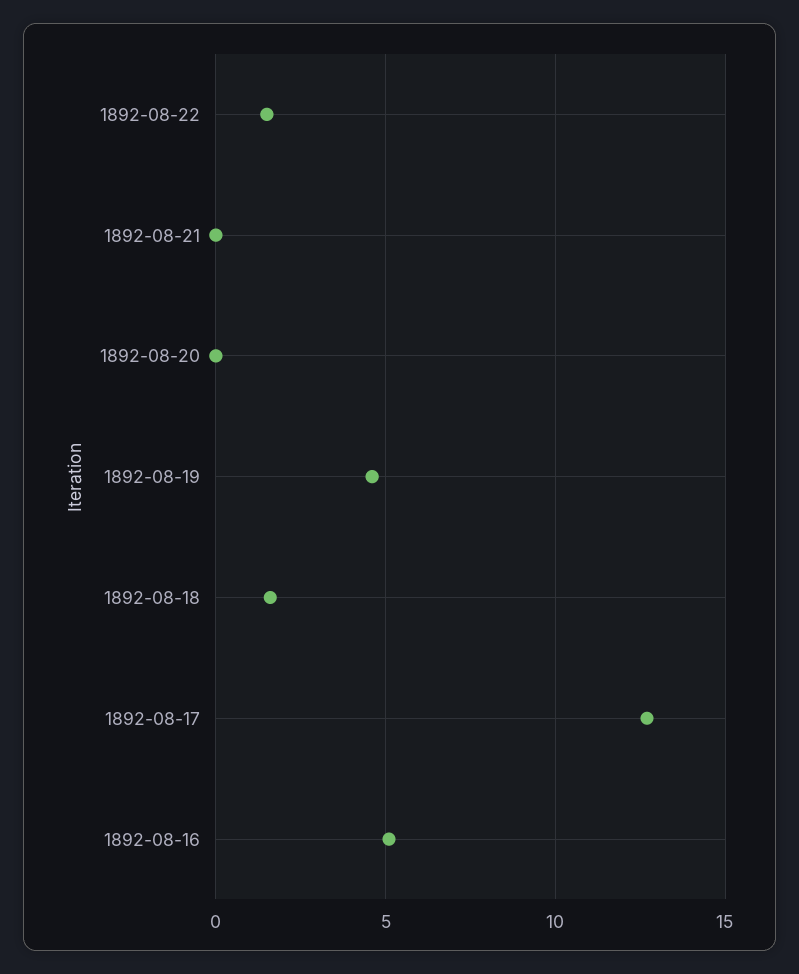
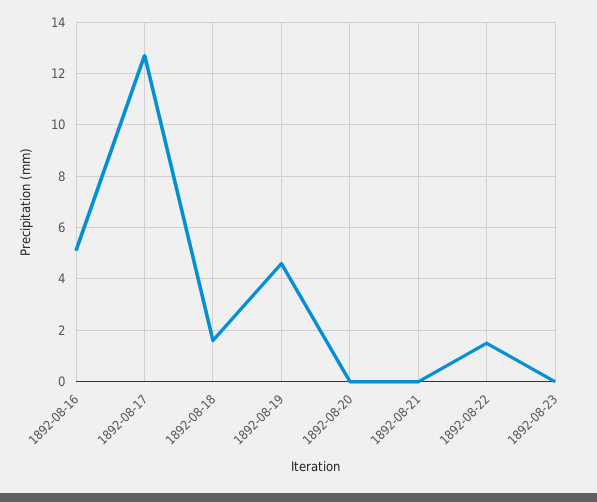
1892-08-23: none -> 0

